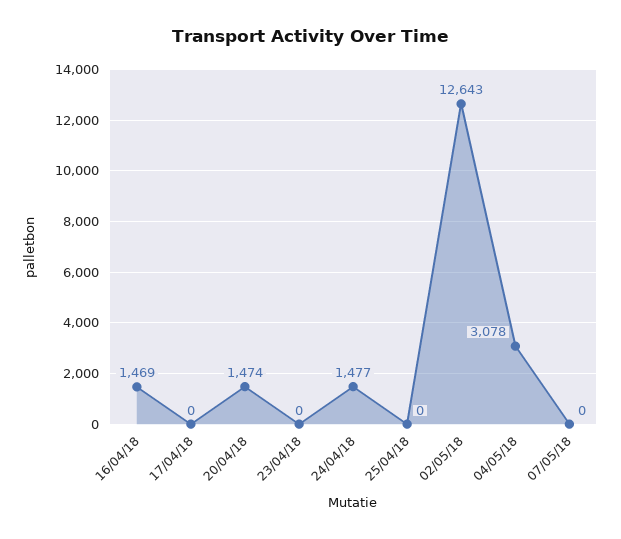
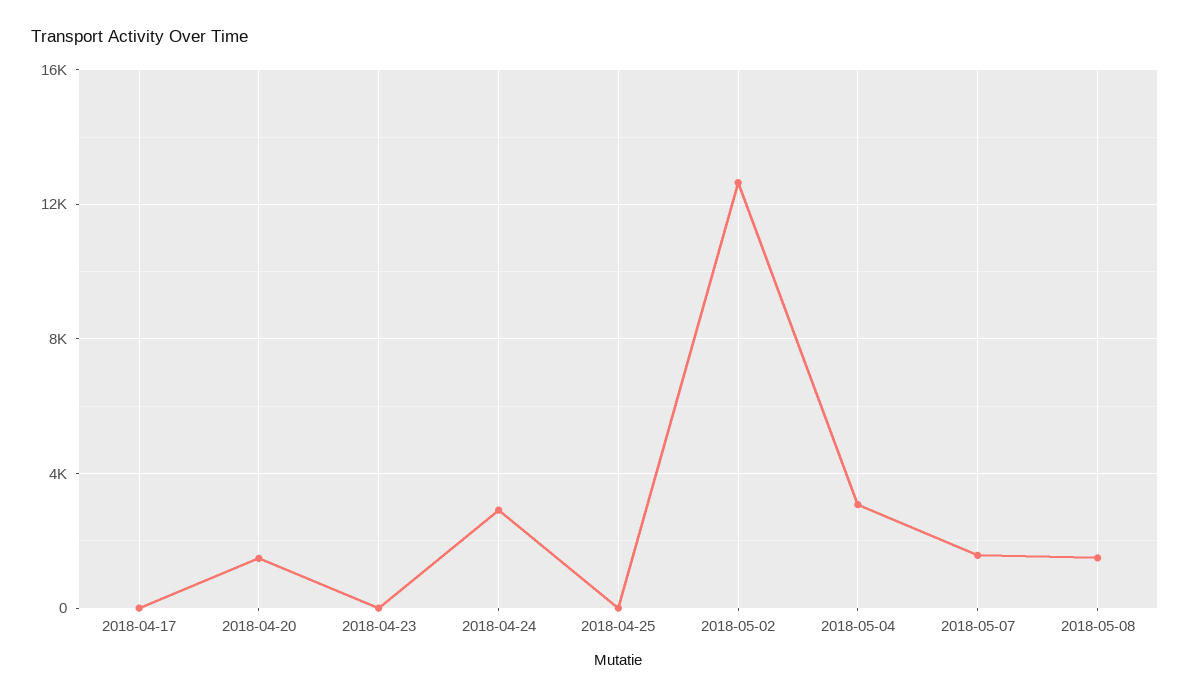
16/04/18: 1469 -> none
24/04/18: 1477 -> 3000
07/05/18: 0 -> 1500
2018-05-08: none -> 1500

